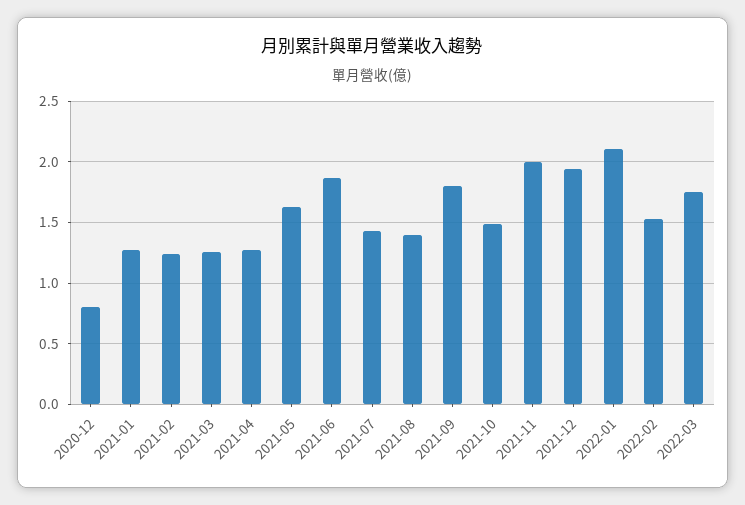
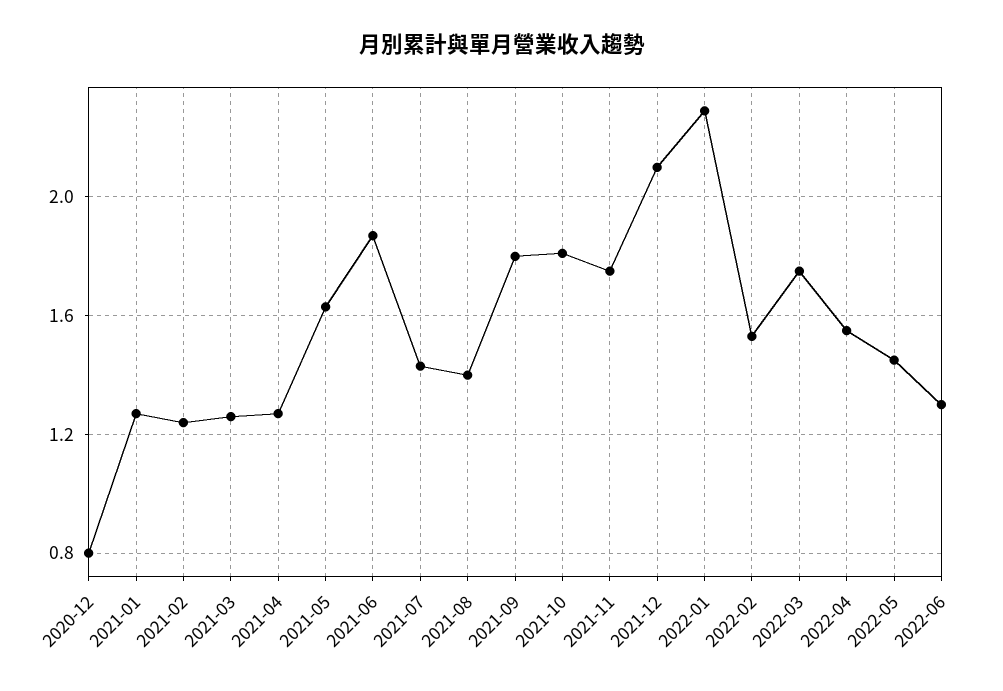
2021-10: 1.5 -> 1.8
2021-11: 2 -> 1.75
2021-12: 1.95 -> 2.1
2022-01: 2.1 -> 2.3
2022-04: none -> 1.55
2022-05: none -> 1.45
2022-06: none -> 1.3

